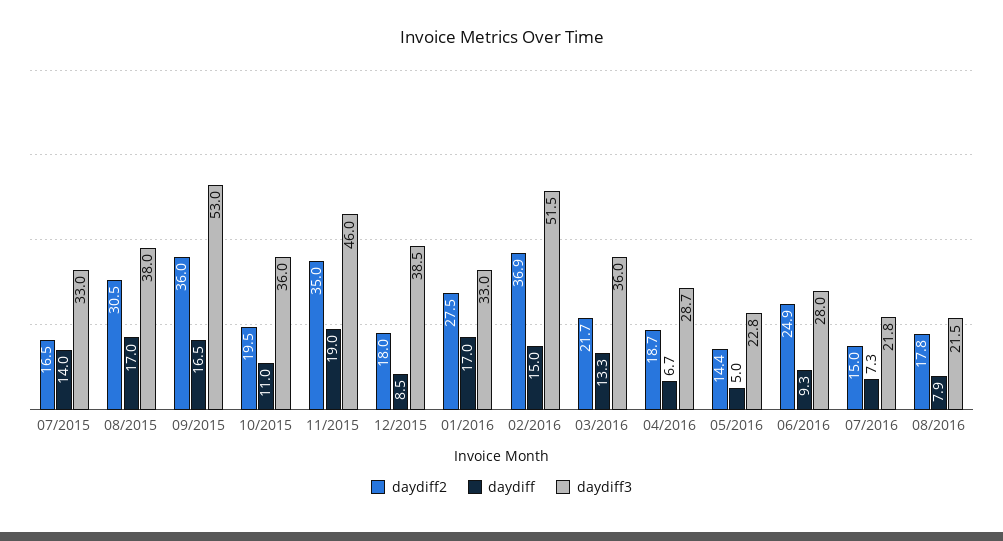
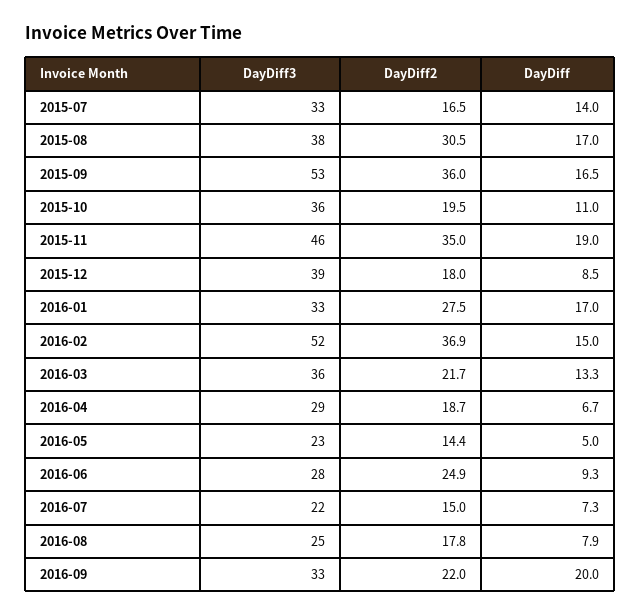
daydiff3, 08/2016: 21.5 -> 25
daydiff3, 2016-09: none -> 33
daydiff2, 2016-09: none -> 22
daydiff, 2016-09: none -> 20

